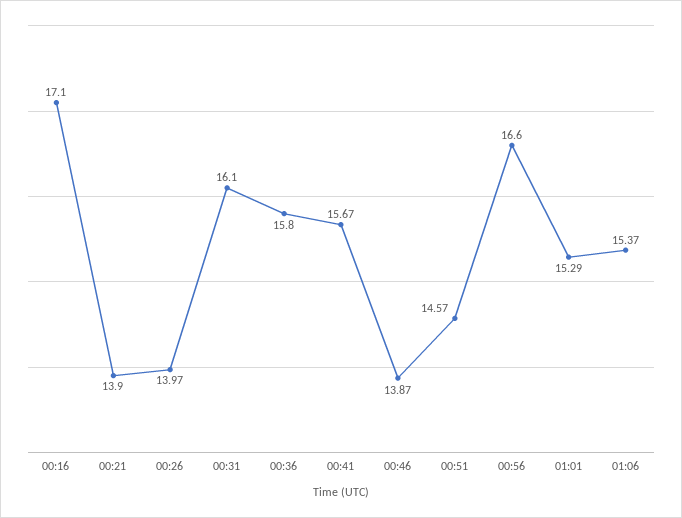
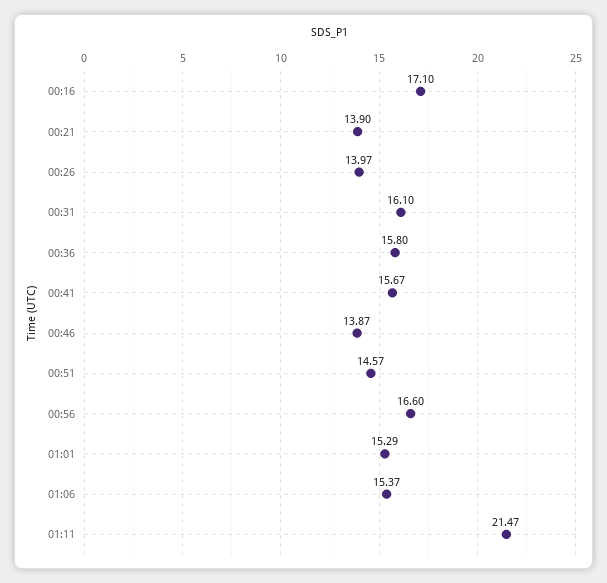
01:11: none -> 21.47

